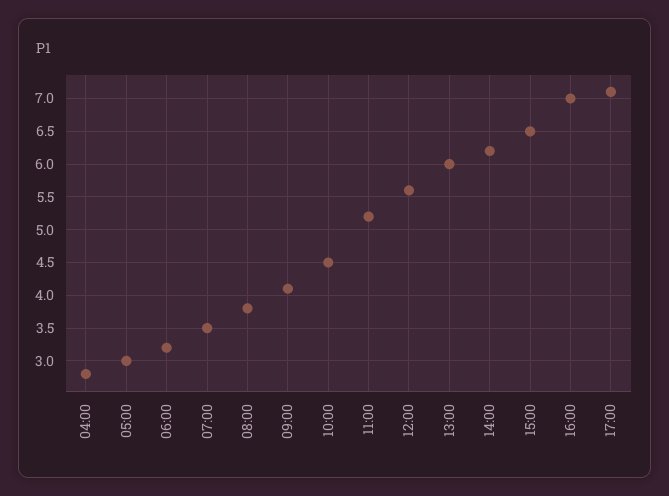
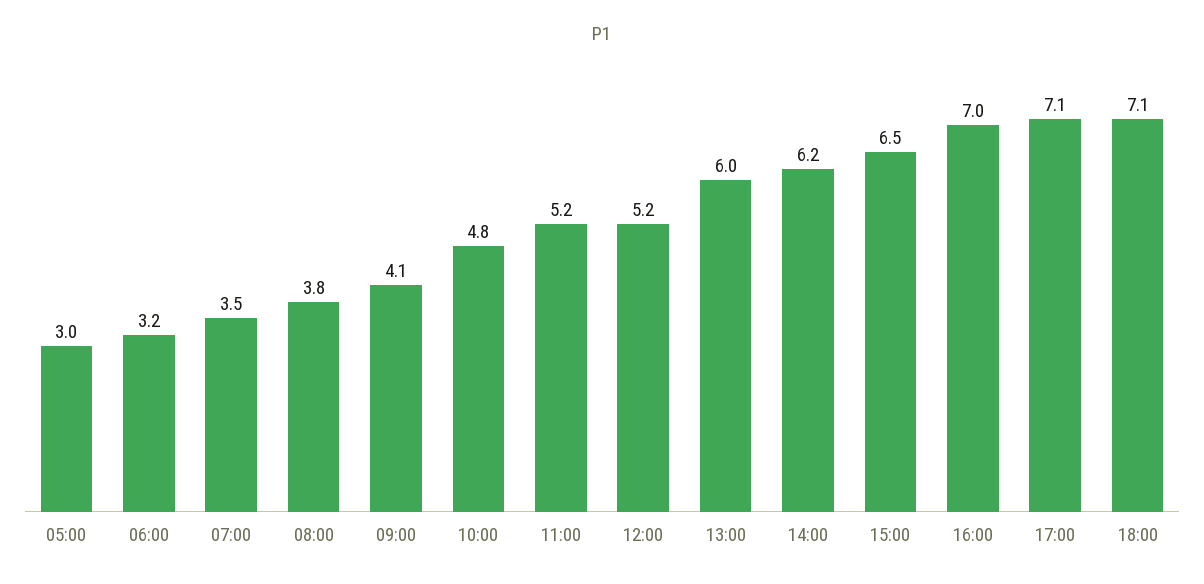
04:00: 2.8 -> none
10:00: 4.5 -> 4.8
12:00: 5.6 -> 5.2
18:00: none -> 7.1

